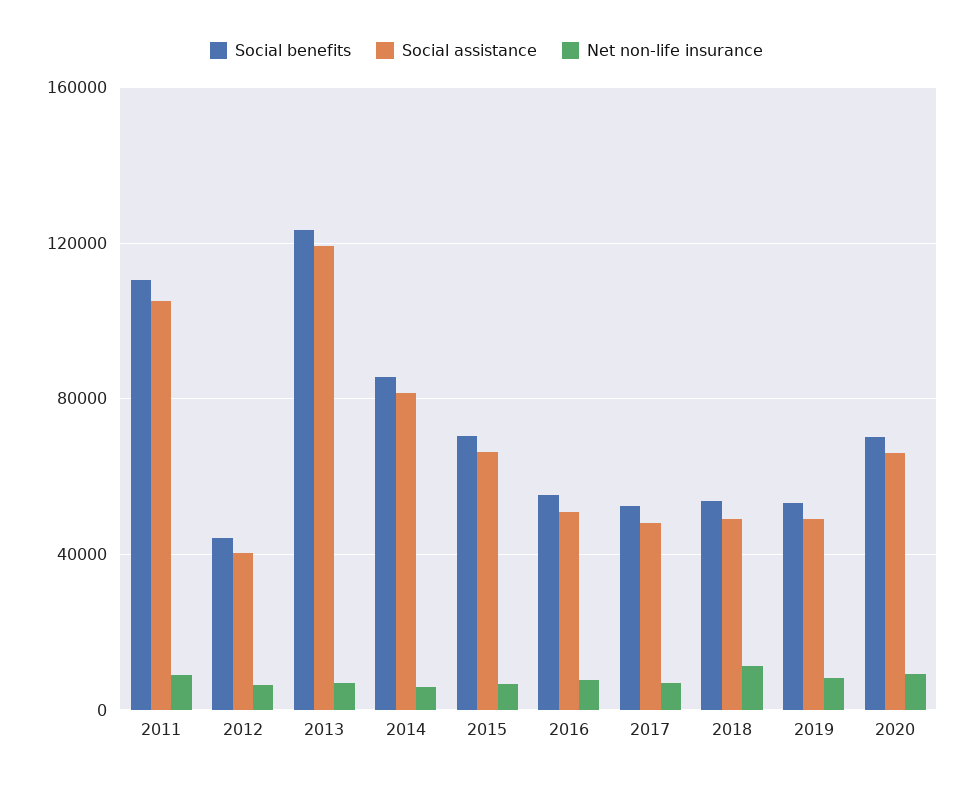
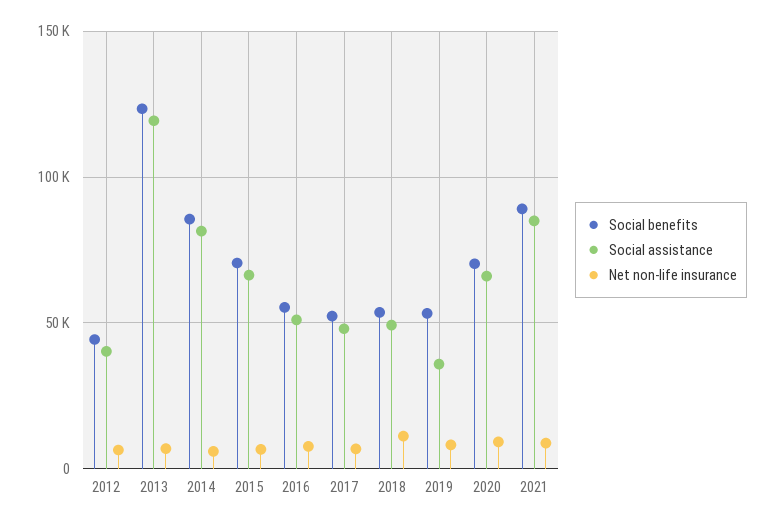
Social benefits, 2011: 110000 -> none
Social assistance, 2011: 105000 -> none
Net non-life insurance, 2011: 10000 -> none
Social assistance, 2019: 50000 -> 35000
Social benefits, 2021: none -> 90000
Social assistance, 2021: none -> 85000
Net non-life insurance, 2021: none -> 10000

